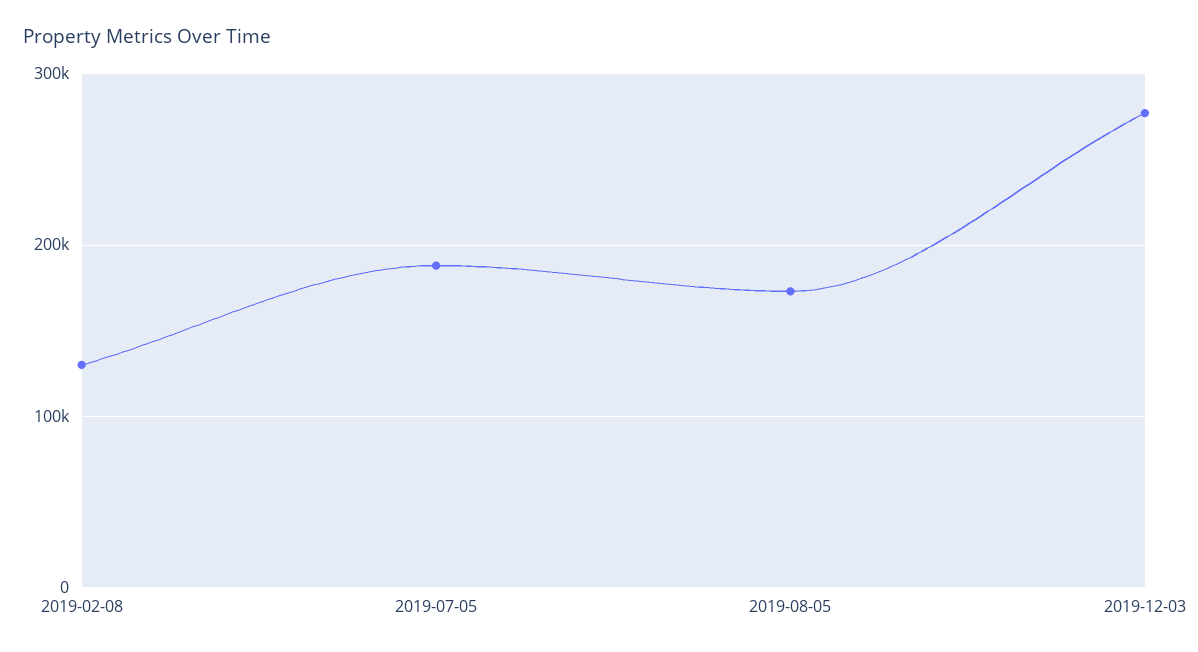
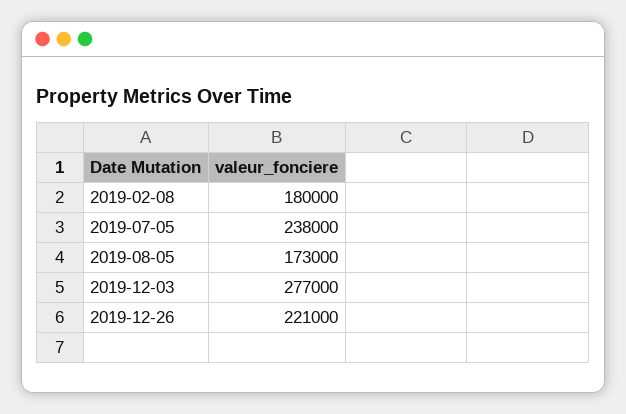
2019-02-08: 130000 -> 180000
2019-07-05: 190000 -> 238000
2019-12-26: none -> 221000

